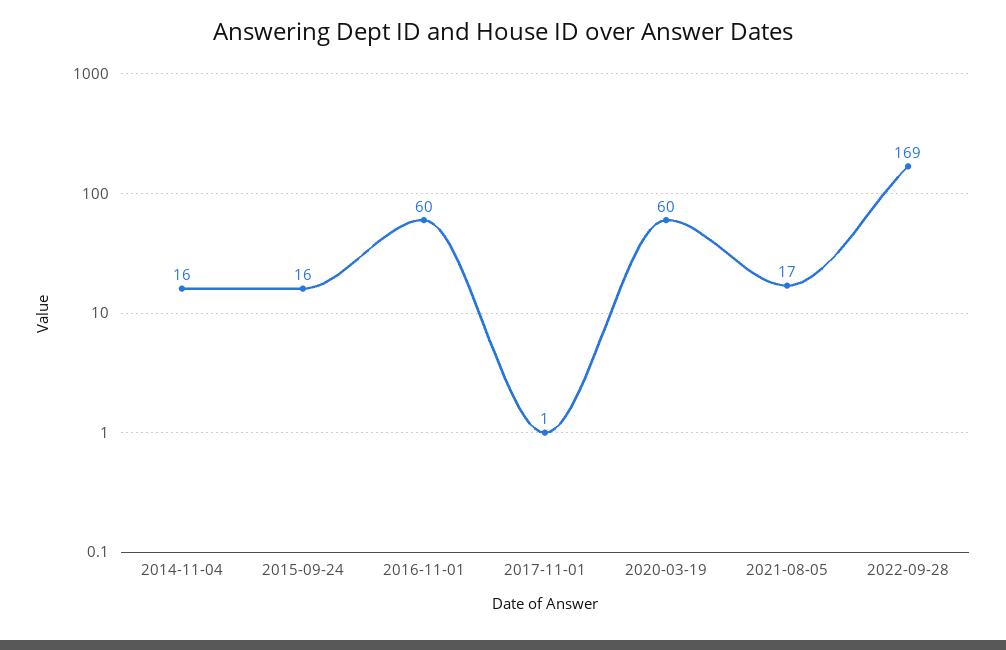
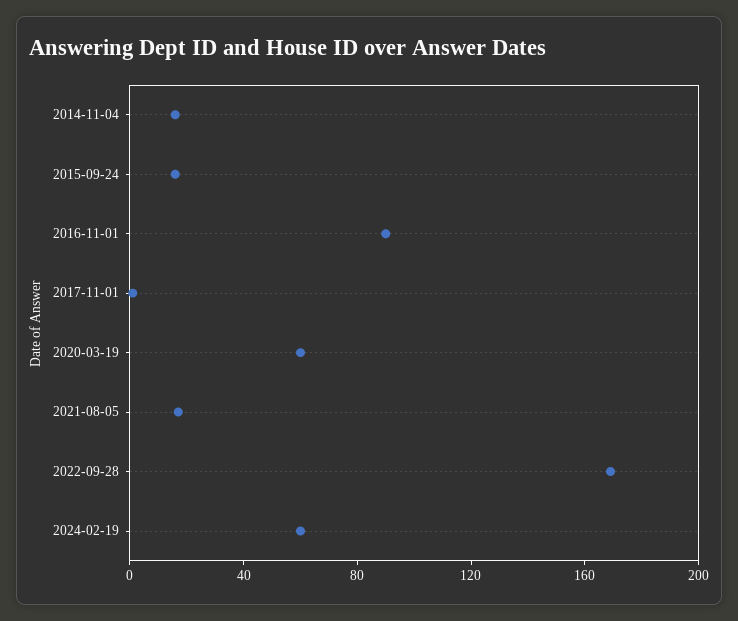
2016-11-01: 60 -> 90
2024-02-19: none -> 60

